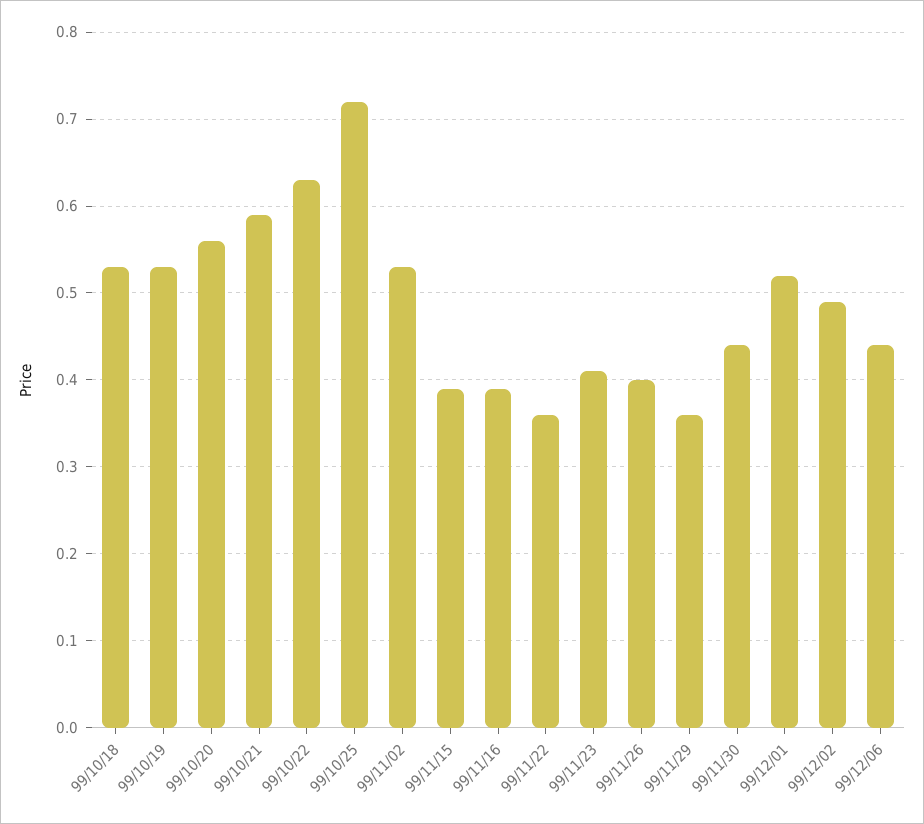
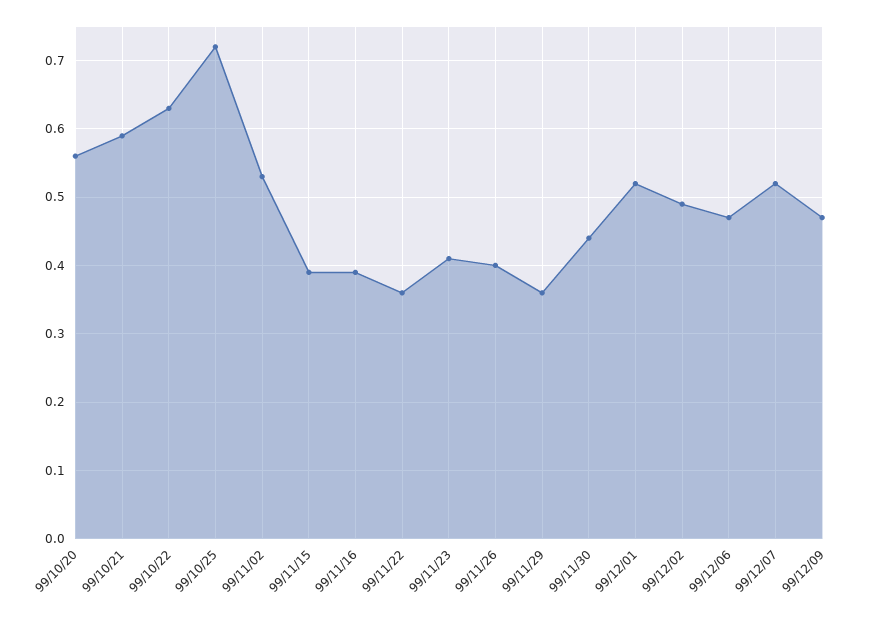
99/10/18: 0.53 -> none
99/10/19: 0.53 -> none
99/12/06: 0.44 -> 0.47
99/12/07: none -> 0.52
99/12/09: none -> 0.47

